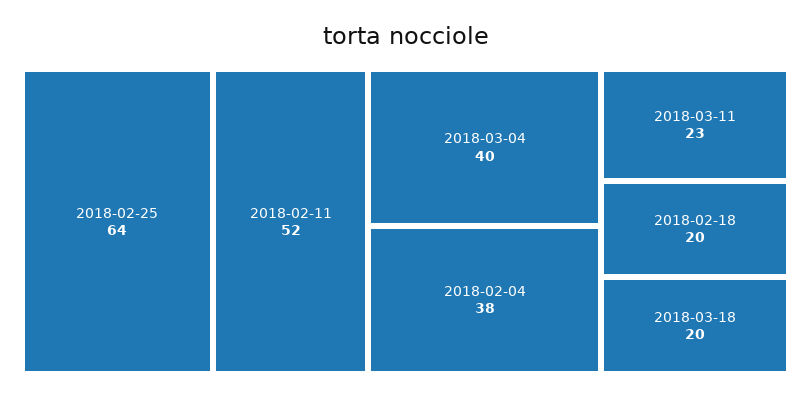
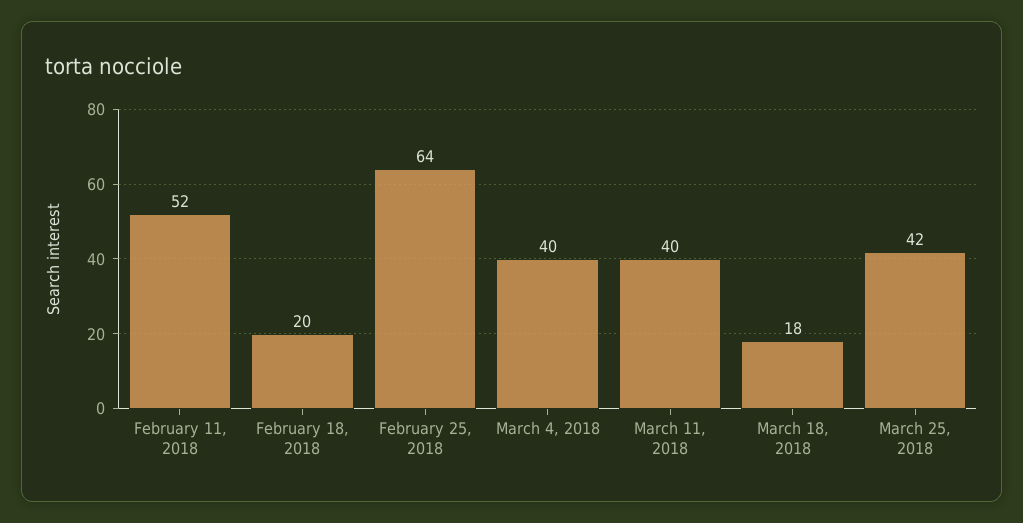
2018-02-04: 38 -> none
2018-03-11: 23 -> 40
2018-03-18: 20 -> 18
March 25, 2018: none -> 42

